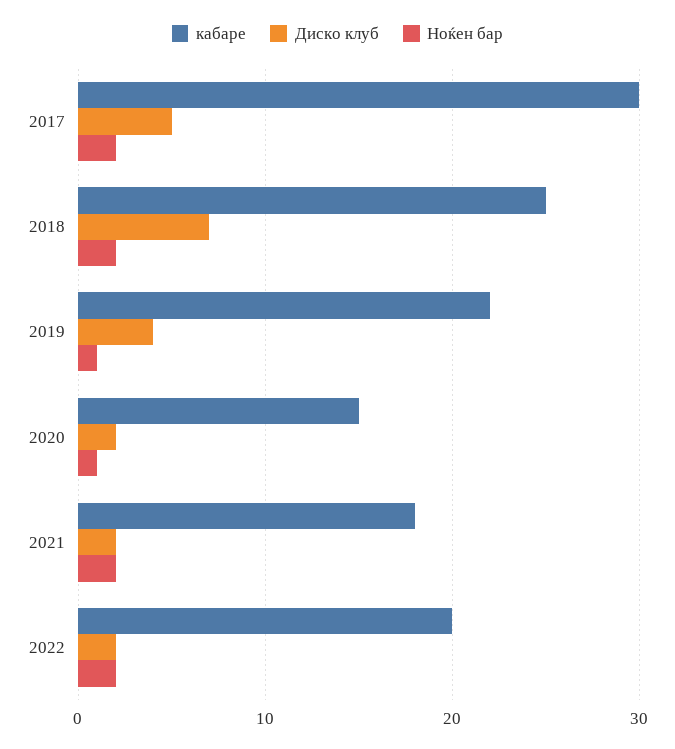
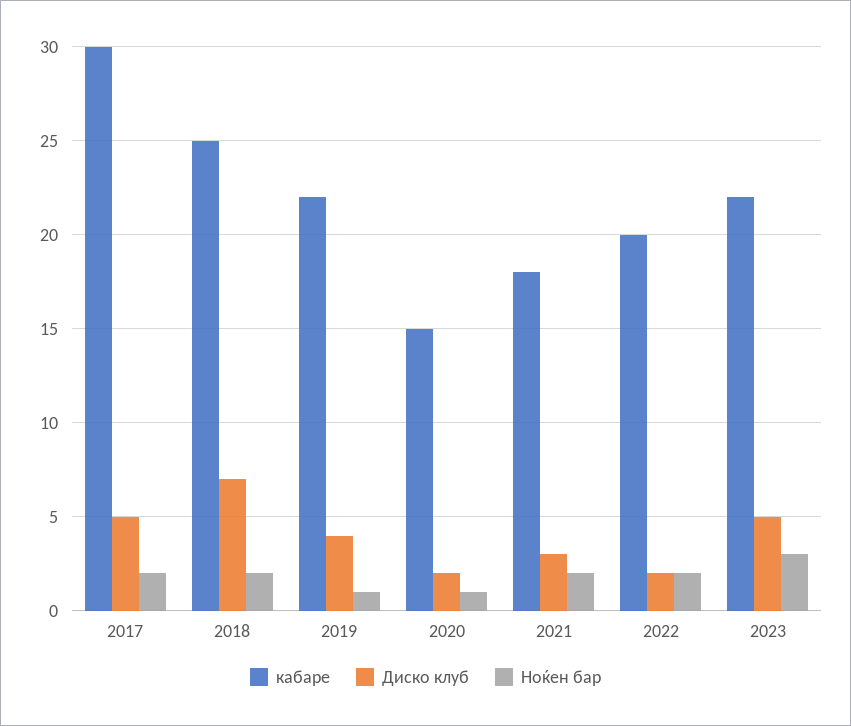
Диско клуб, 2021: 2 -> 3
кабаре, 2023: none -> 22
Диско клуб, 2023: none -> 5
Ноќен бар, 2023: none -> 3

